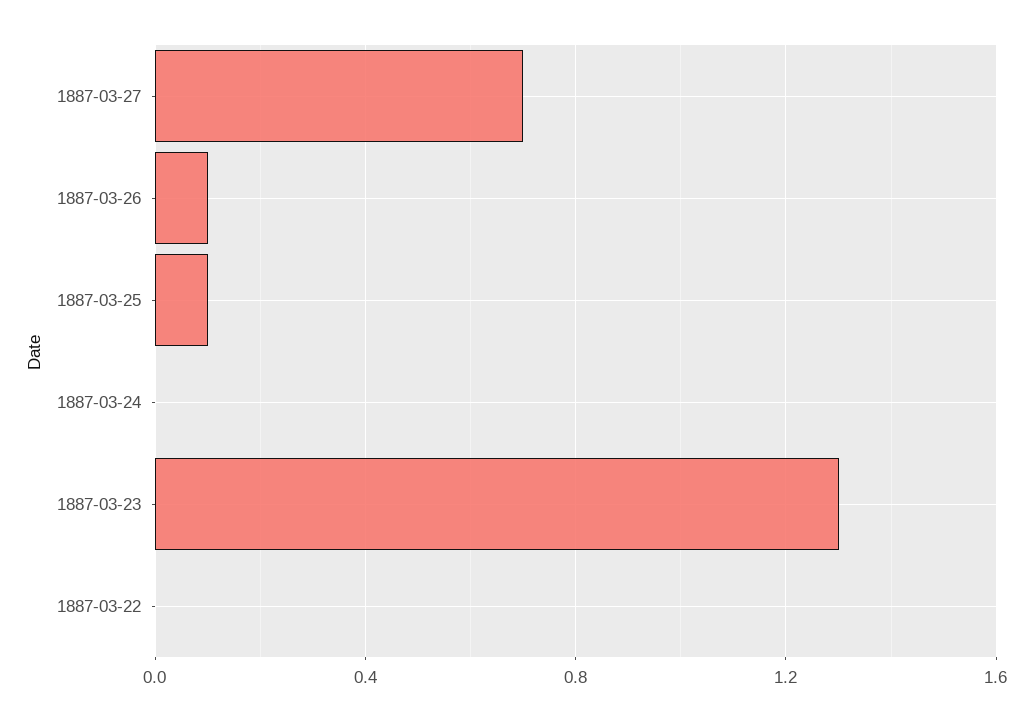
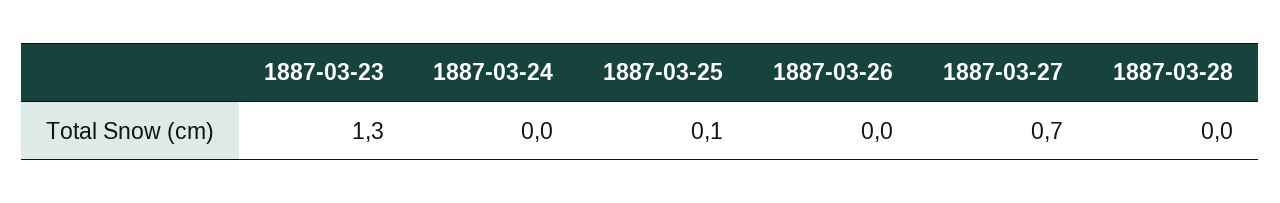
1887-03-26: 0.1 -> 0
1887-03-22: 0 -> none
1887-03-28: none -> 0

